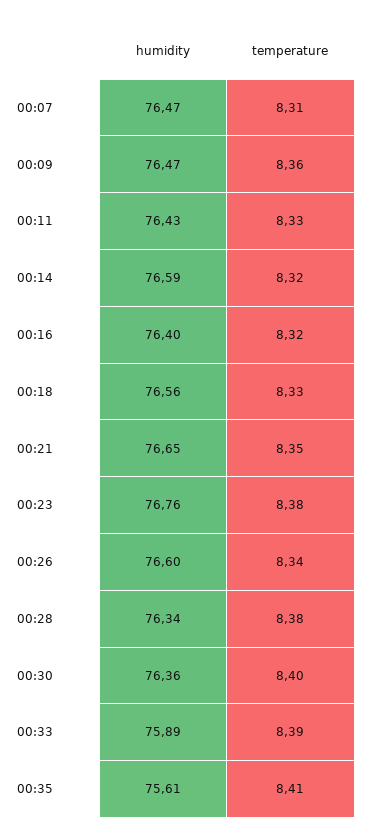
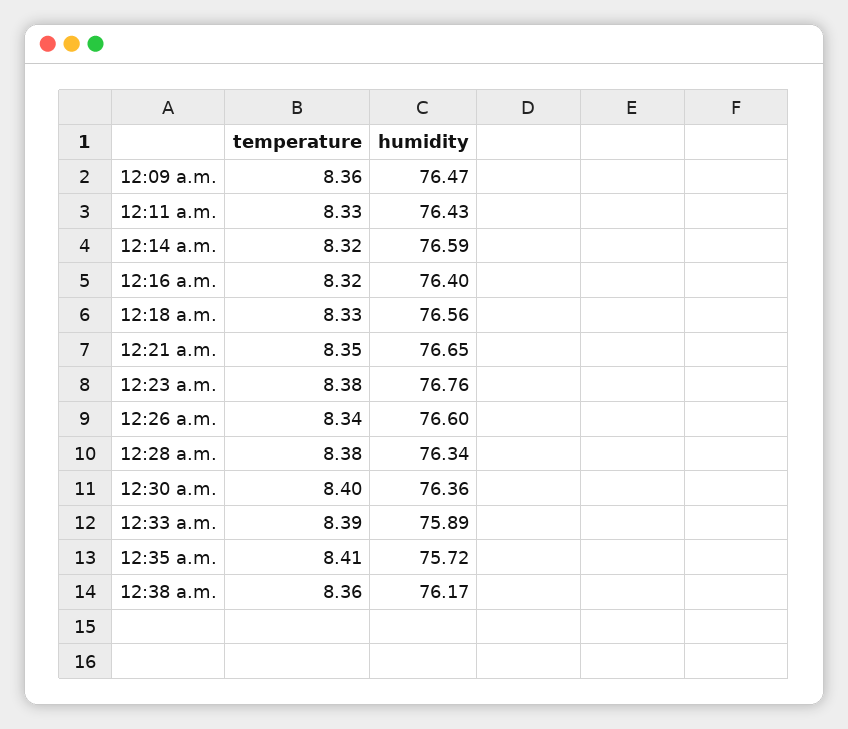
humidity, 00:07: 76.47 -> none
temperature, 00:07: 8.31 -> none
humidity, 00:35: 75.61 -> 75.72
temperature, 12:38 a.m.: none -> 8.36
humidity, 12:38 a.m.: none -> 76.17

